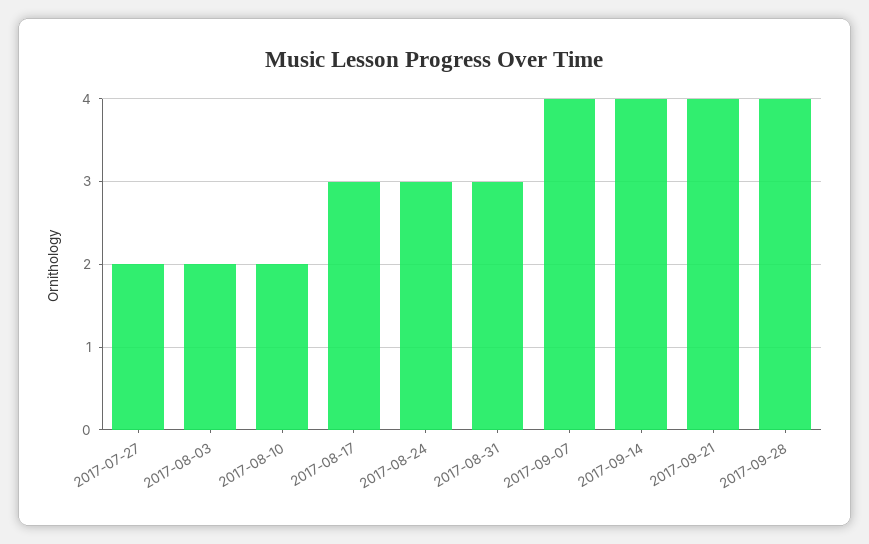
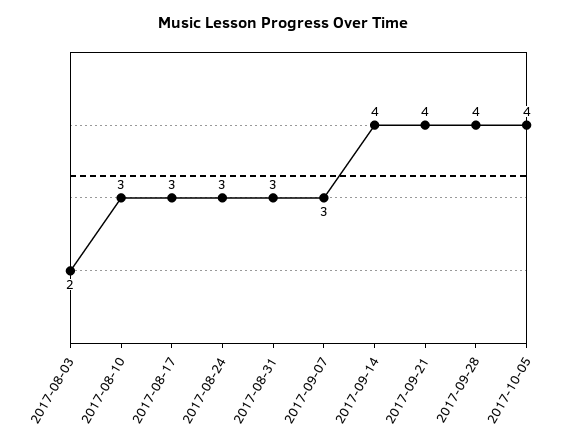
2017-07-27: 2 -> none
2017-08-10: 2 -> 3
2017-09-07: 4 -> 3
2017-10-05: none -> 4

